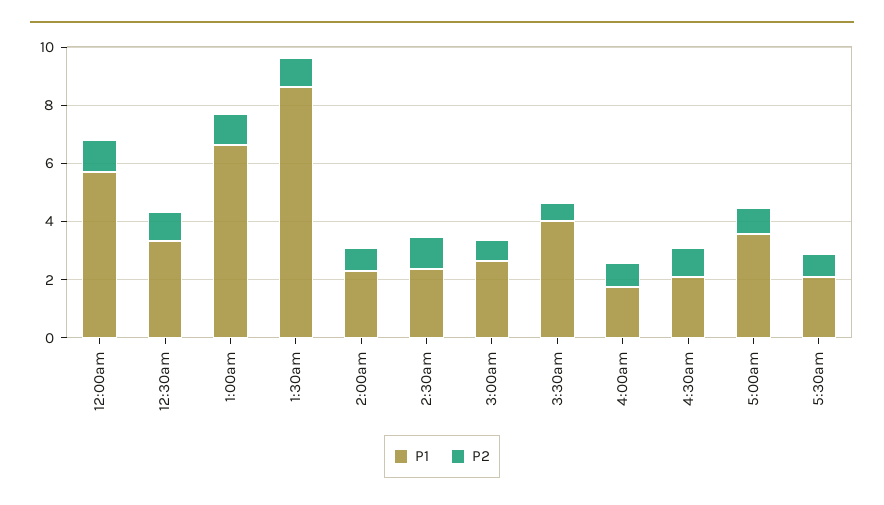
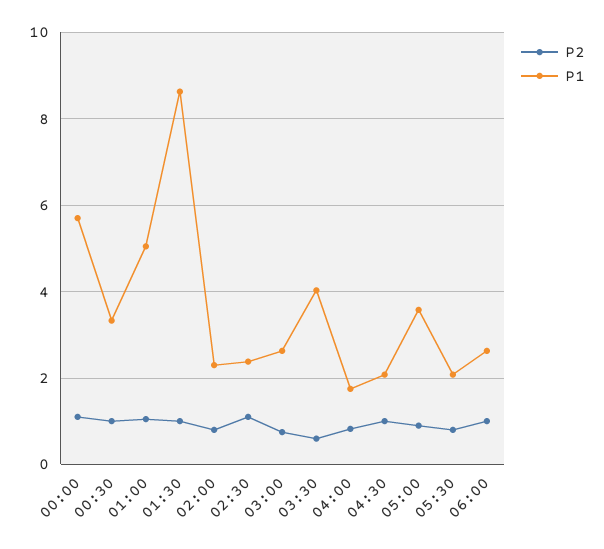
P1, 1:00am: 6.5 -> 5
P2, 06:00: none -> 1
P1, 06:00: none -> 2.6

